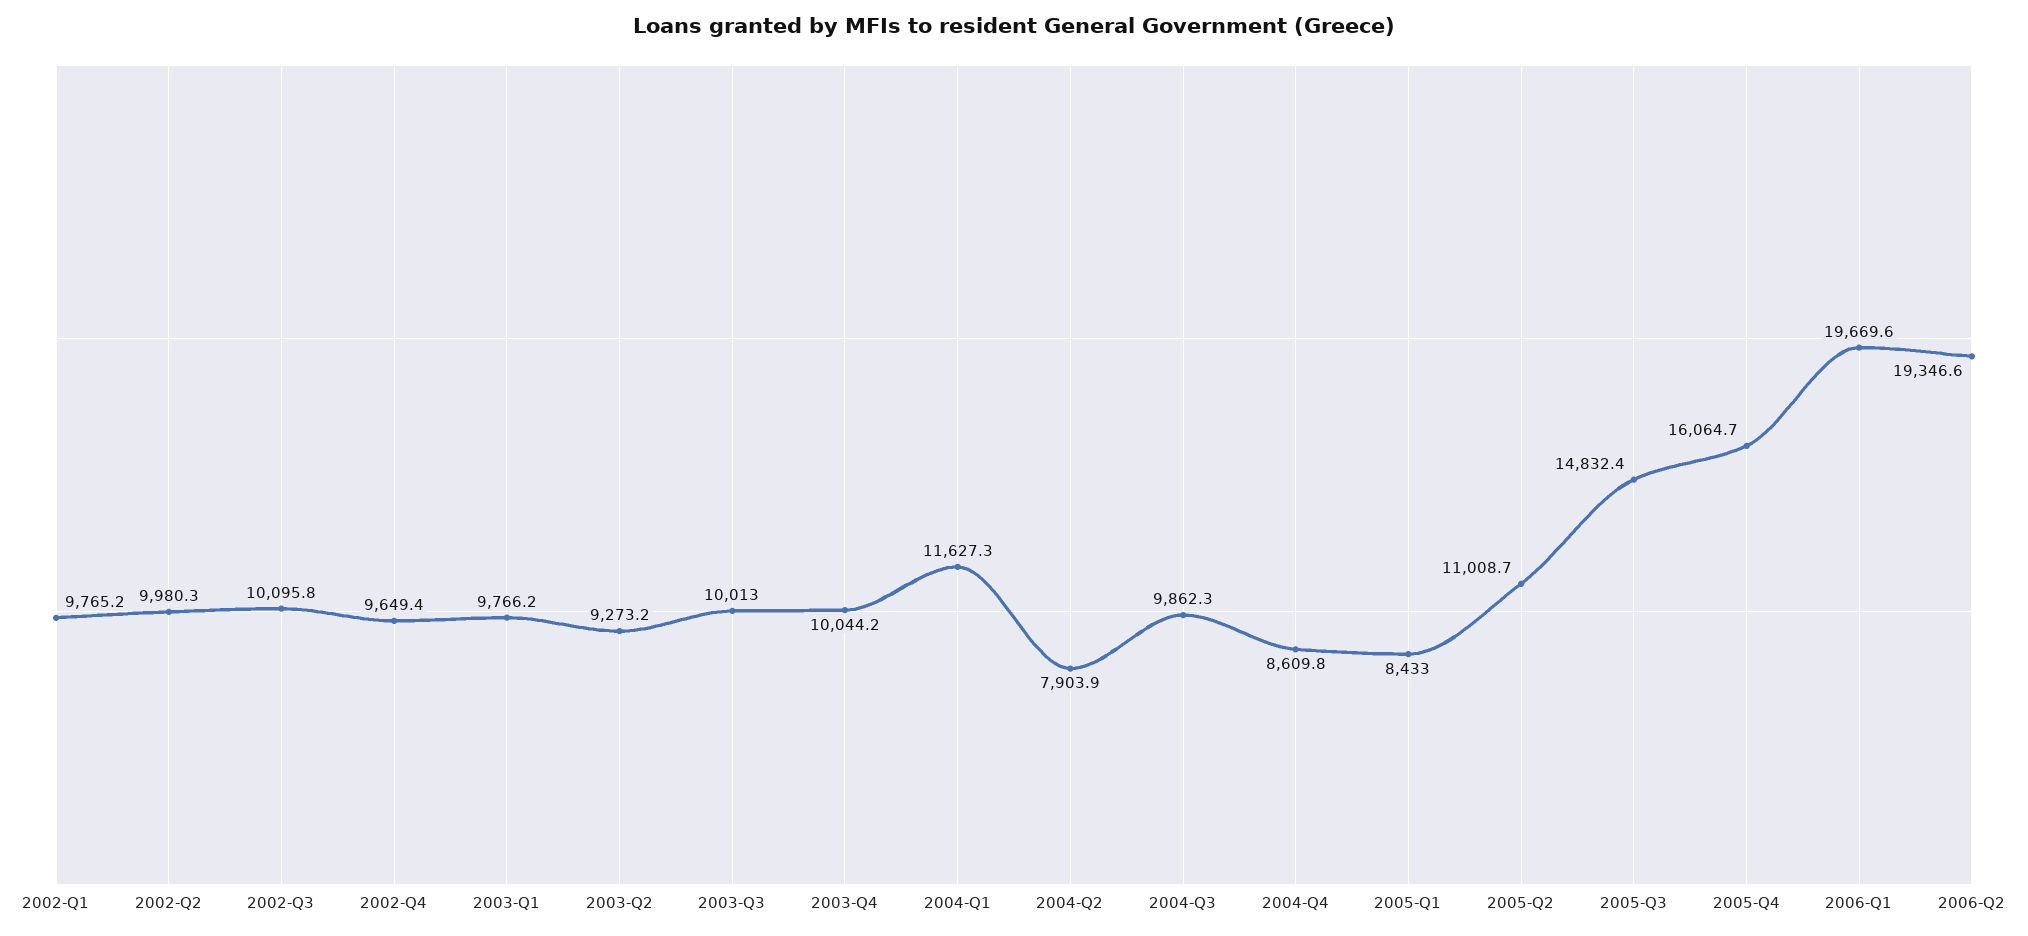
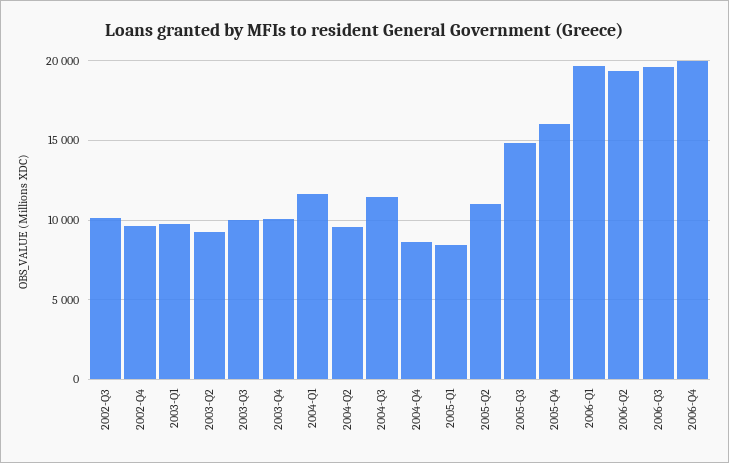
2002-Q1: 9765.2 -> none
2002-Q2: 9980.3 -> none
2004-Q2: 7903.9 -> 9500
2004-Q3: 9862.3 -> 11500
2006-Q3: none -> 19500
2006-Q4: none -> 20000

